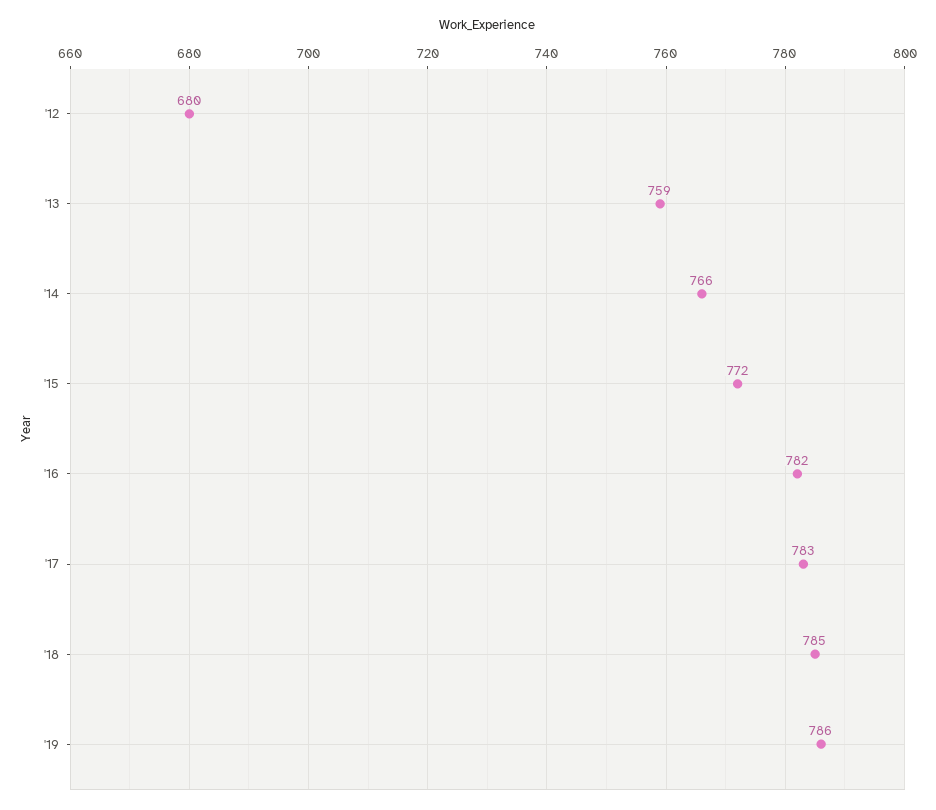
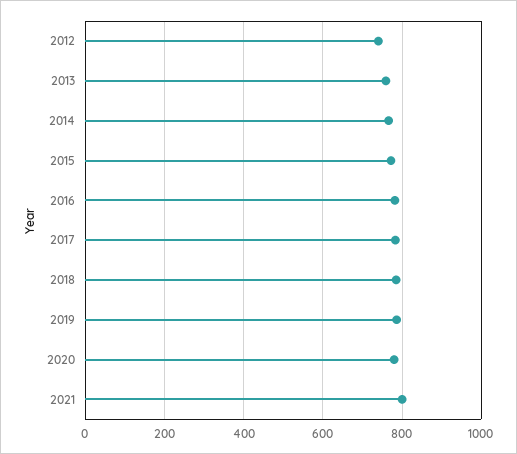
'12: 680 -> 740
2020: none -> 780
2021: none -> 800

